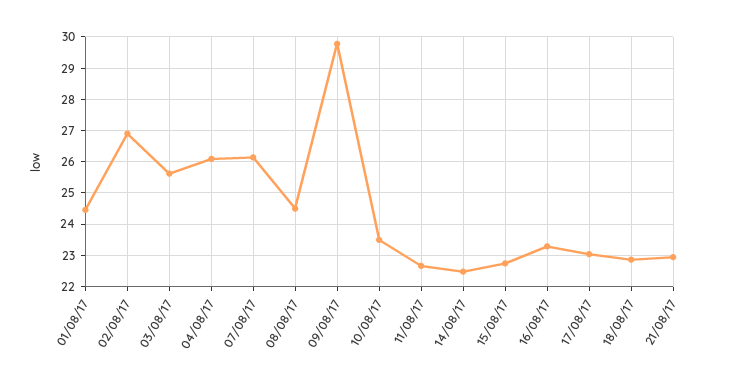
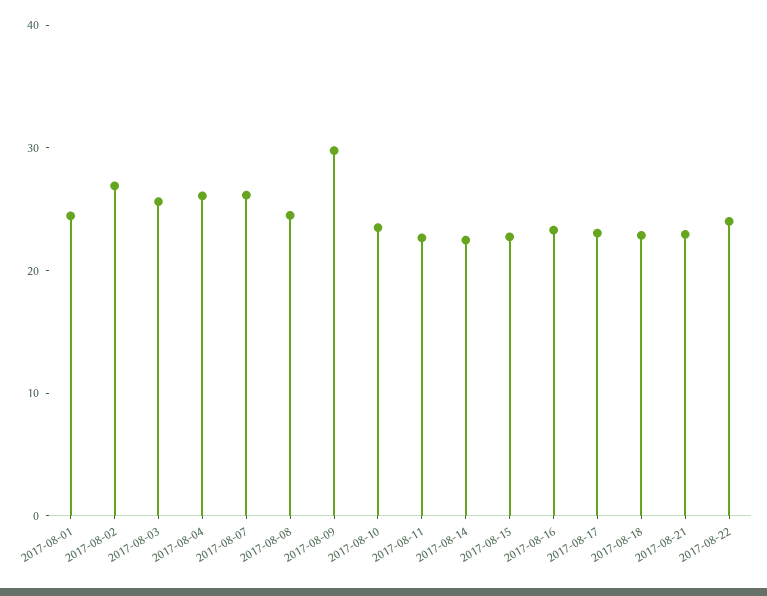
2017-08-22: none -> 24

